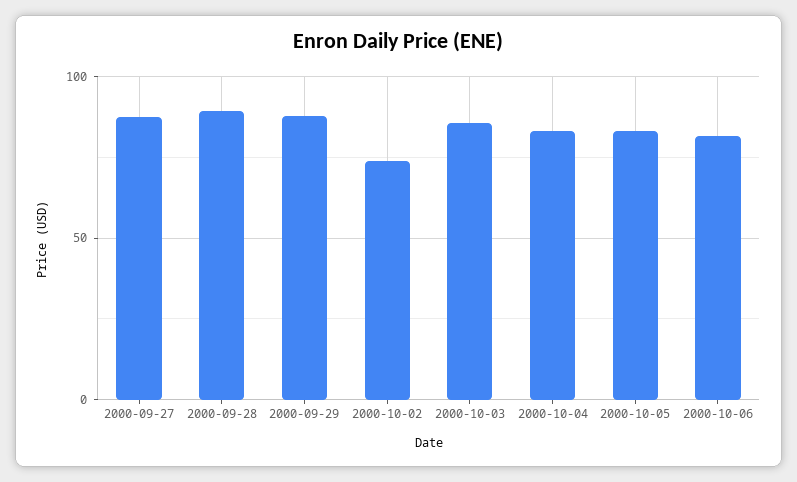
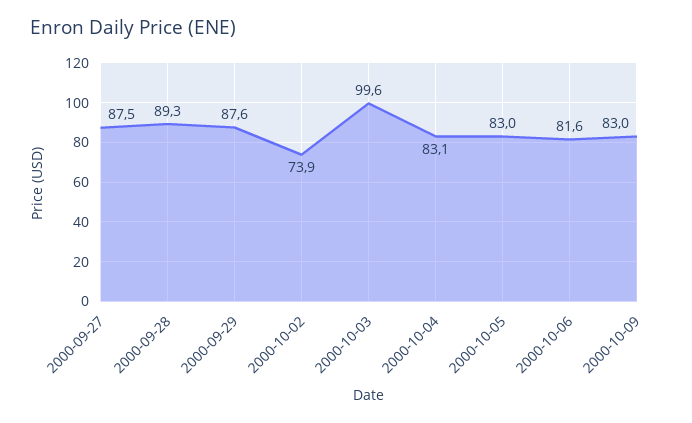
2000-10-03: 85 -> 99.6
2000-10-09: none -> 83

